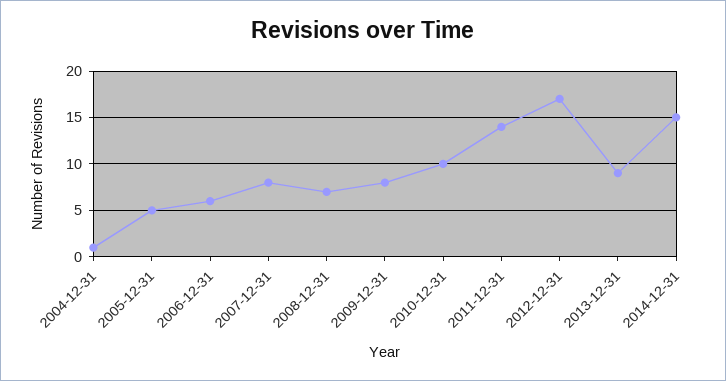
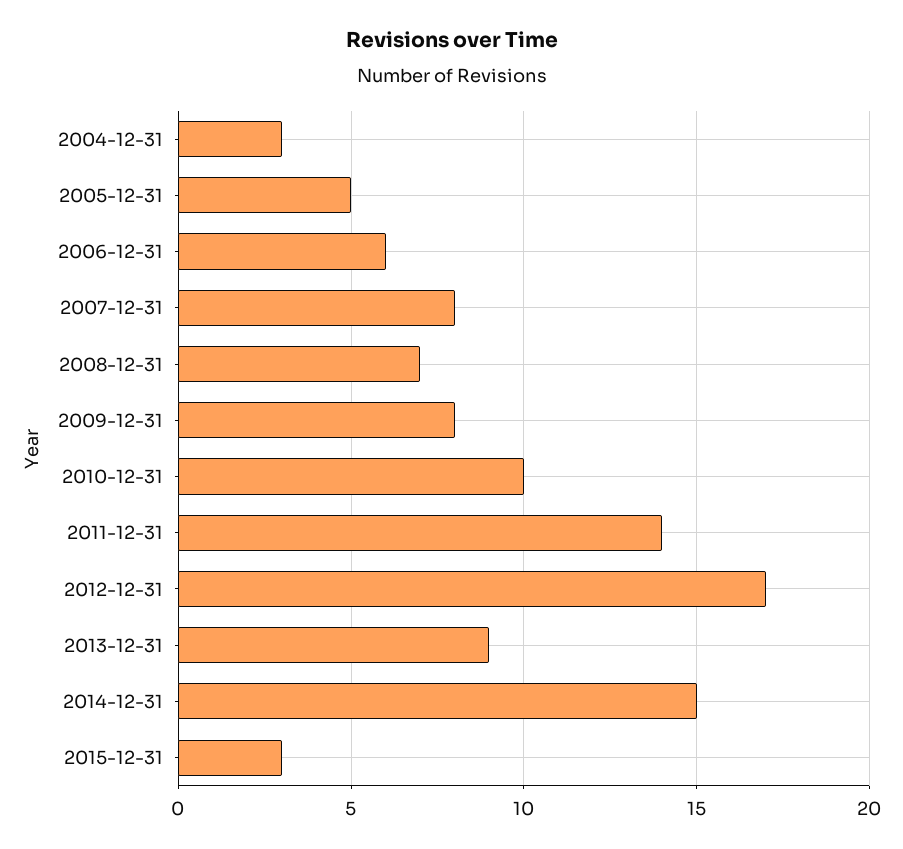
2004-12-31: 1 -> 3
2015-12-31: none -> 3

